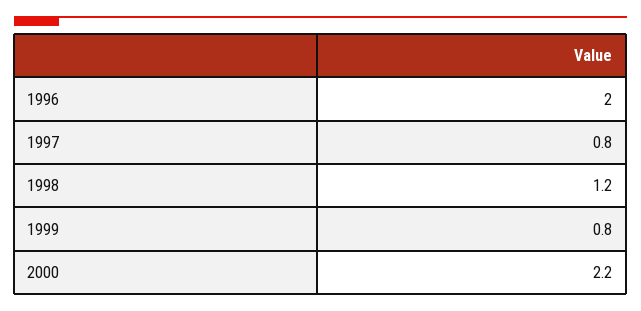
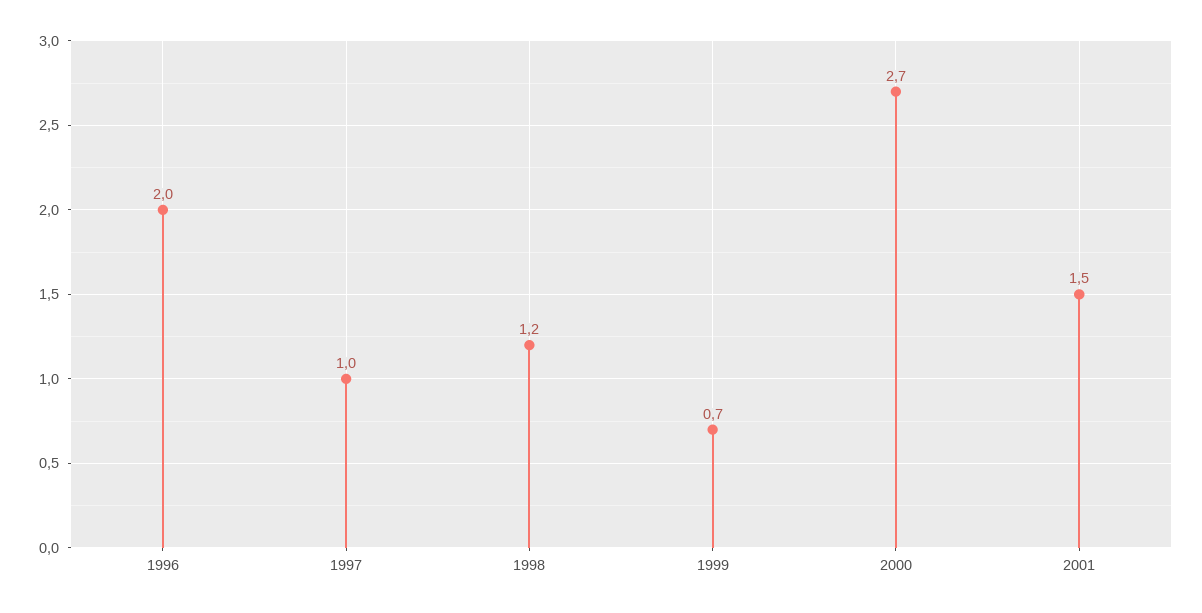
1997: 0.8 -> 1
1999: 0.8 -> 0.7
2000: 2.2 -> 2.7
2001: none -> 1.5

